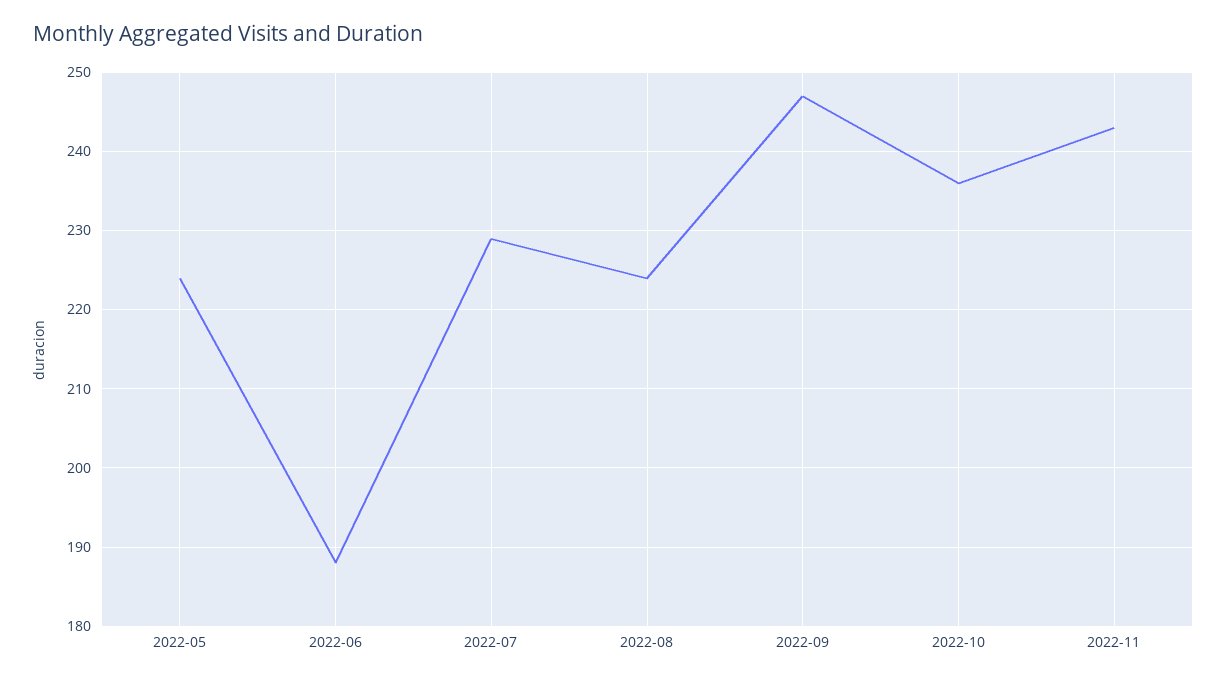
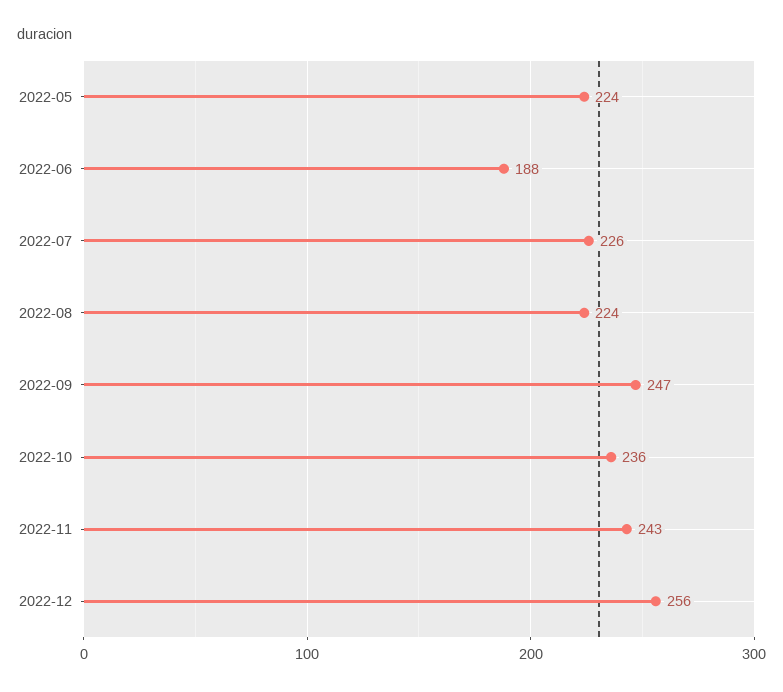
2022-07: 229 -> 226
2022-12: none -> 256

